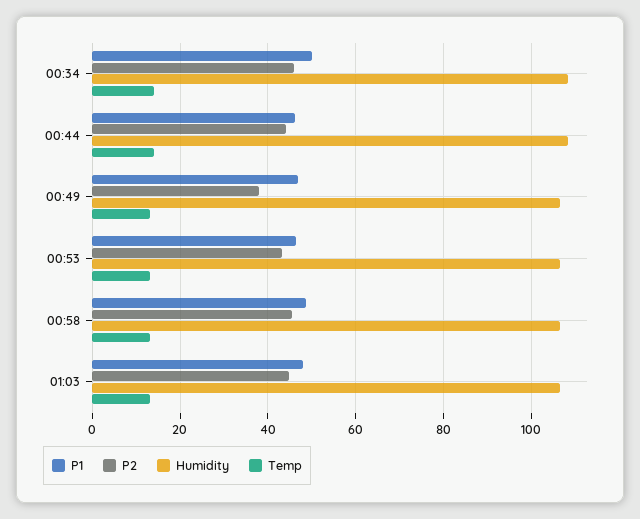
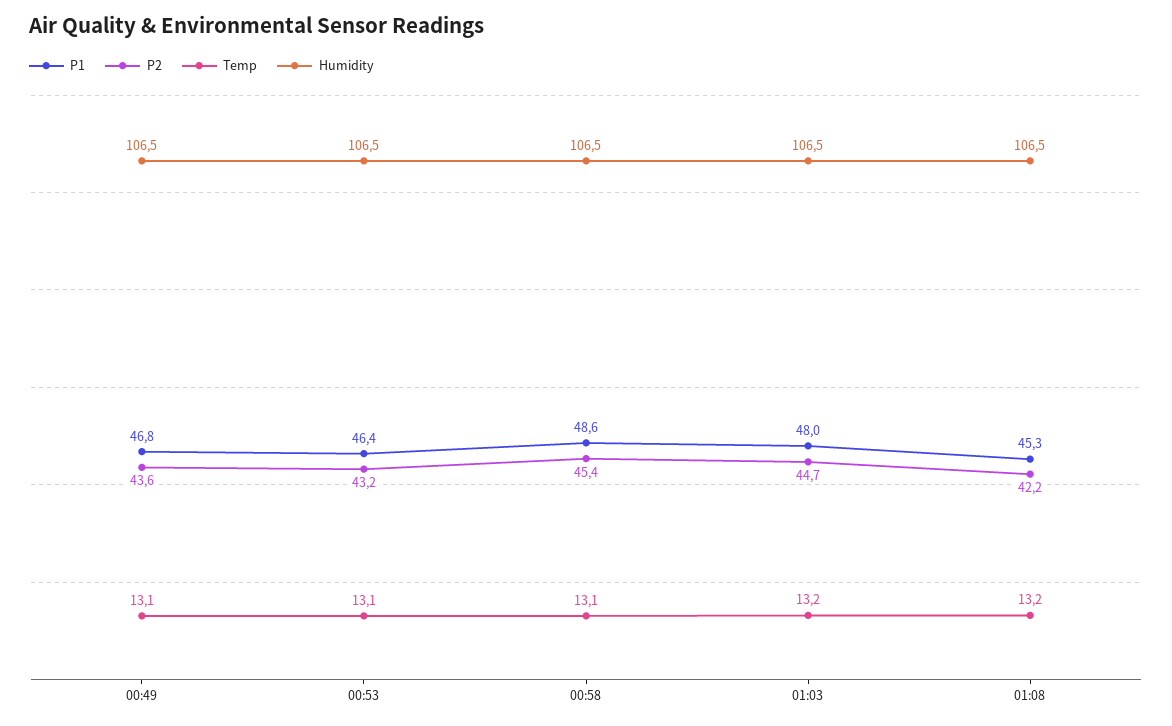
P1, 00:34: 50 -> none
P2, 00:34: 46 -> none
Humidity, 00:34: 108 -> none
Temp, 00:34: 14 -> none
P1, 00:44: 46 -> none
P2, 00:44: 44 -> none
Humidity, 00:44: 108 -> none
Temp, 00:44: 14 -> none
P2, 00:49: 38 -> 43.6
P1, 01:08: none -> 45.3
P2, 01:08: none -> 42.2
Temp, 01:08: none -> 13.2
Humidity, 01:08: none -> 106.5

